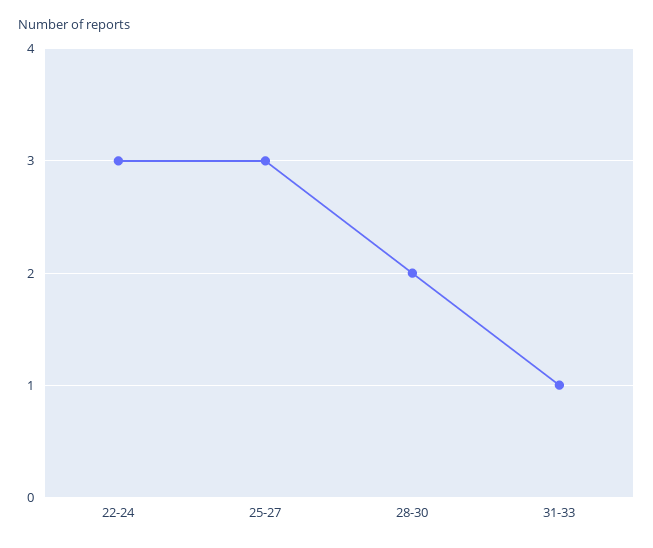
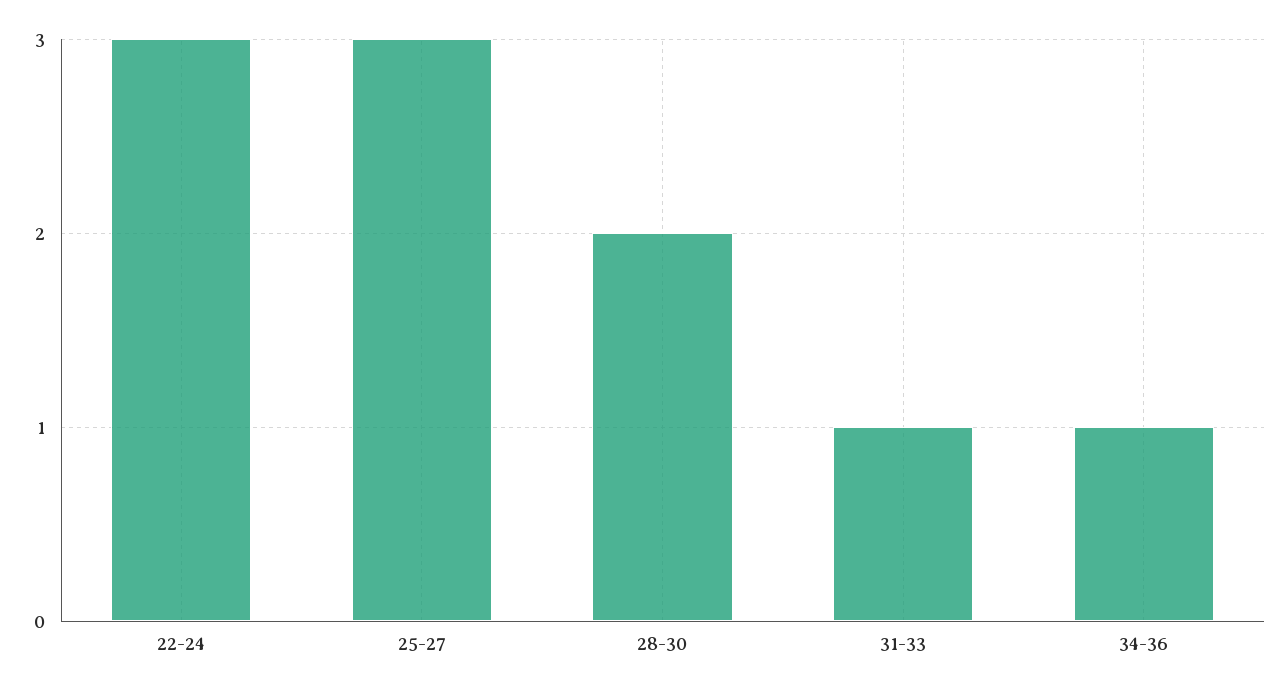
34-36: none -> 1

